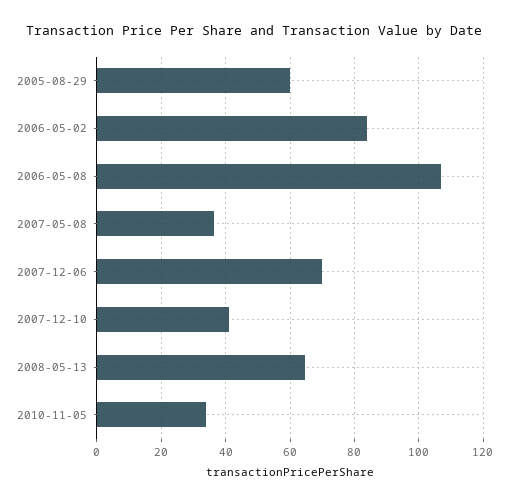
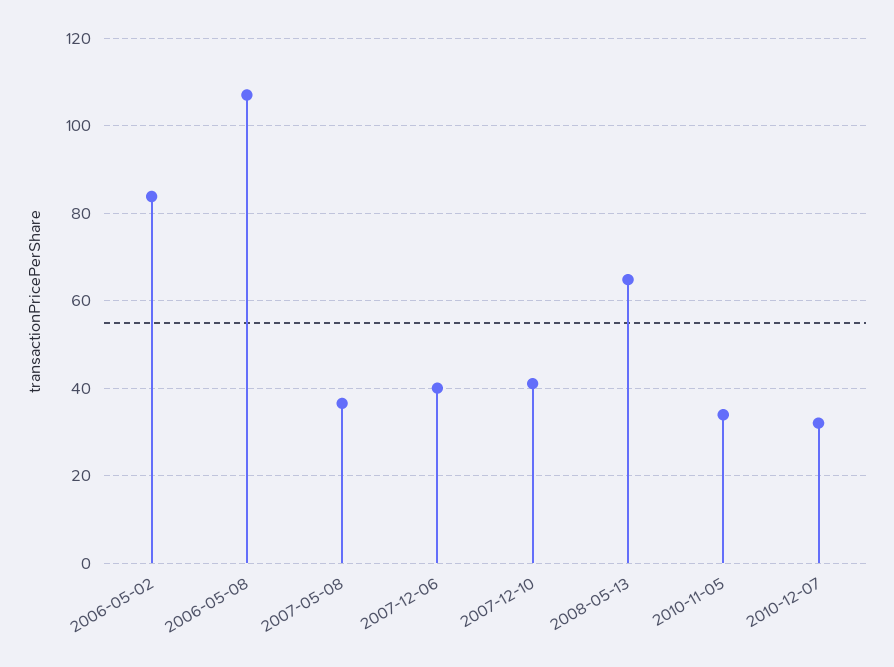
2005-08-29: 60 -> none
2007-12-06: 70 -> 40
2010-12-07: none -> 32

